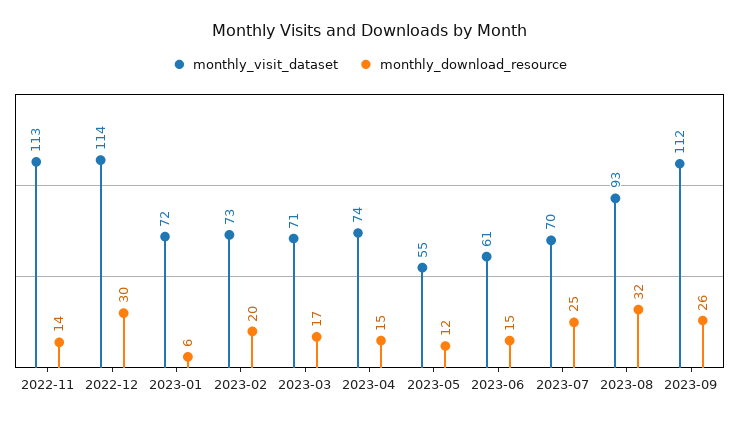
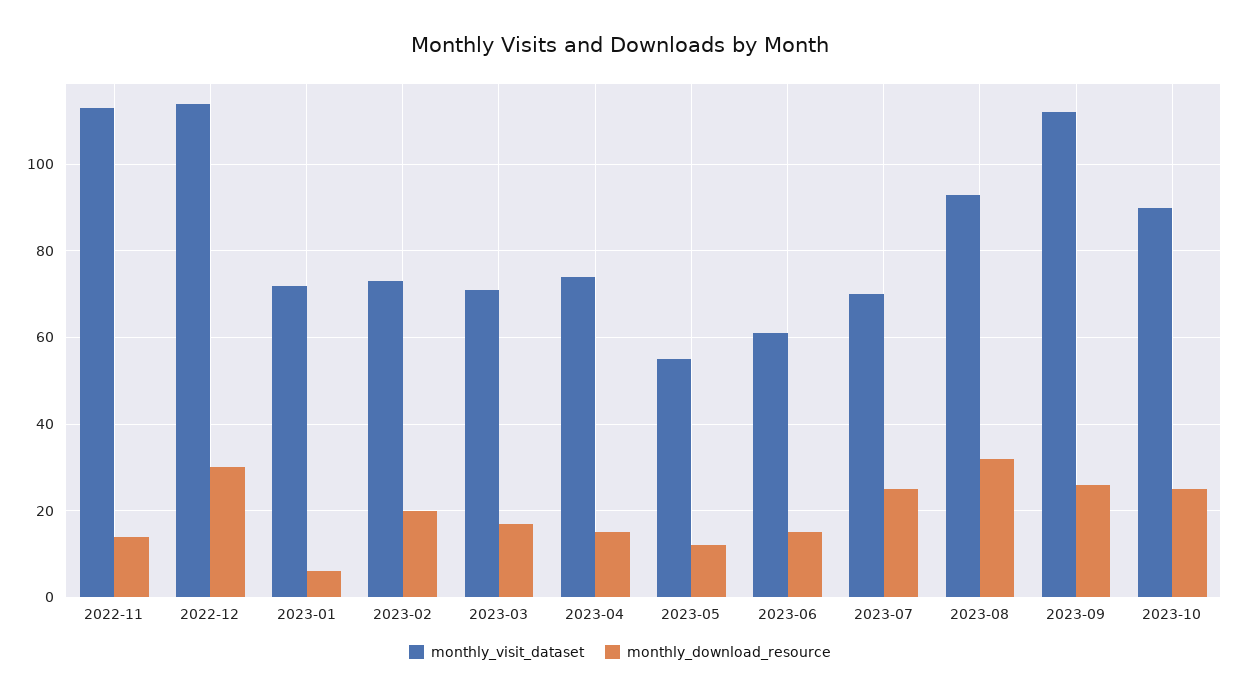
monthly_visit_dataset, 2023-10: none -> 90
monthly_download_resource, 2023-10: none -> 25

